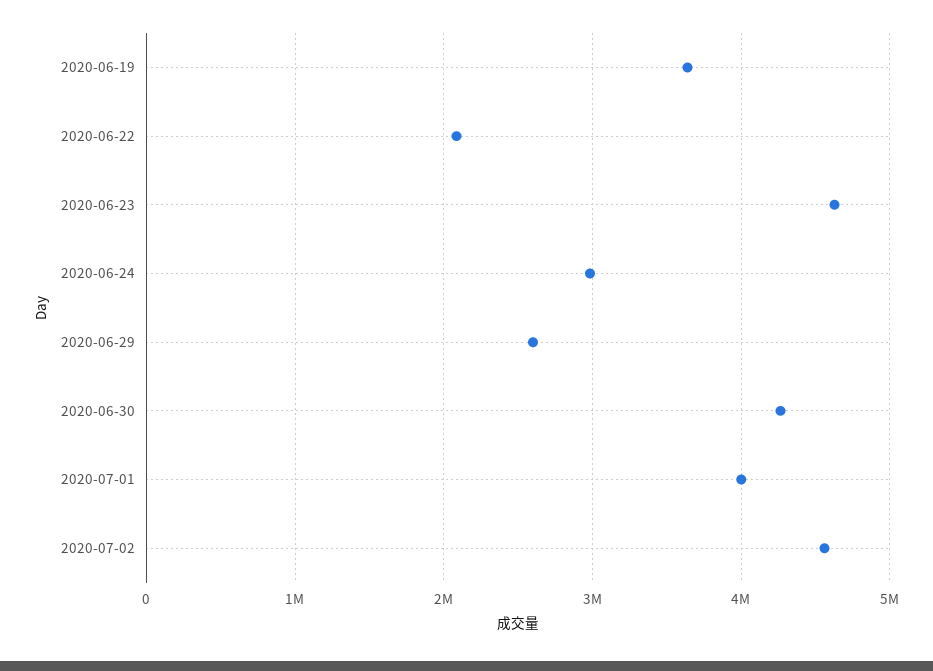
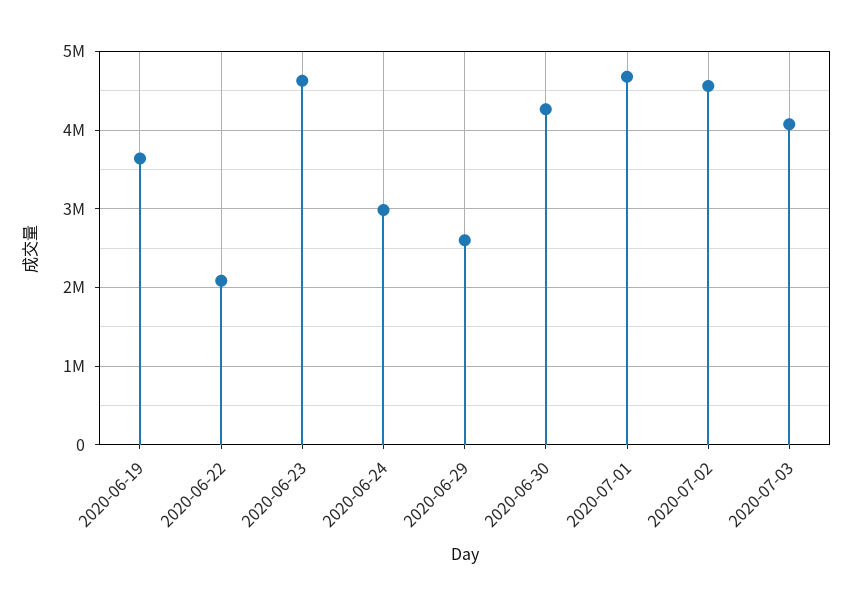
2020-07-01: 4000000 -> 4700000
2020-07-03: none -> 4100000

